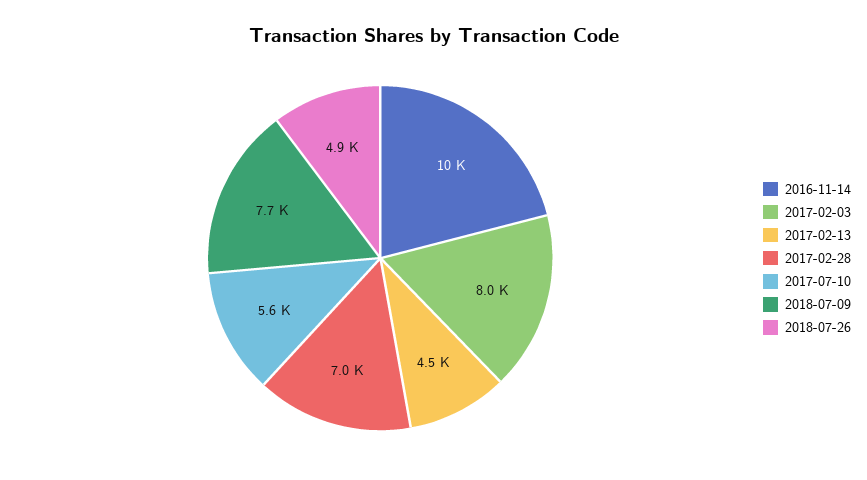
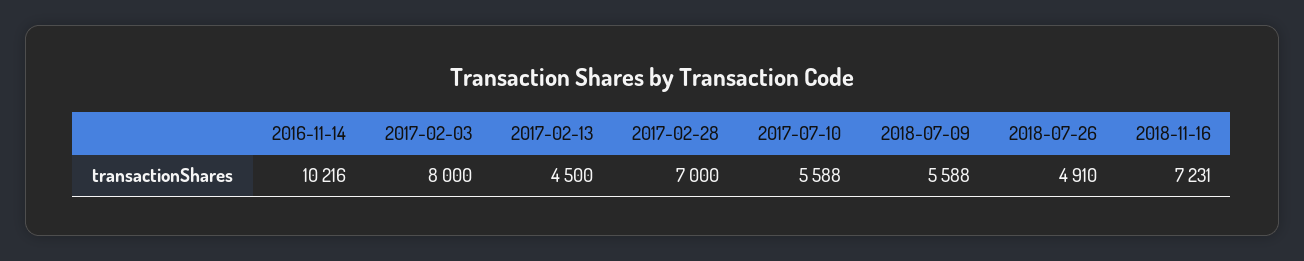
2018-07-09: 7700 -> 5588
2018-11-16: none -> 7231

